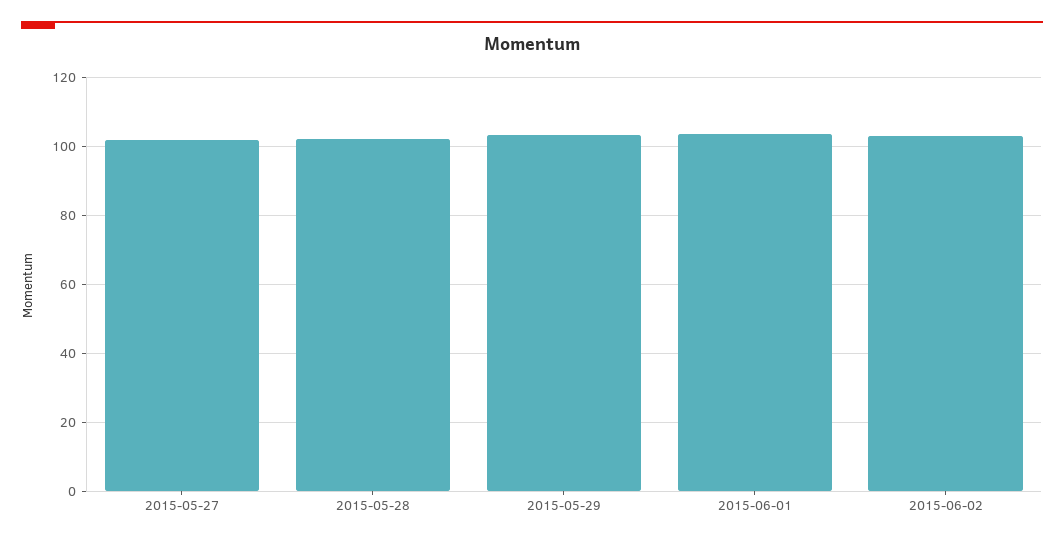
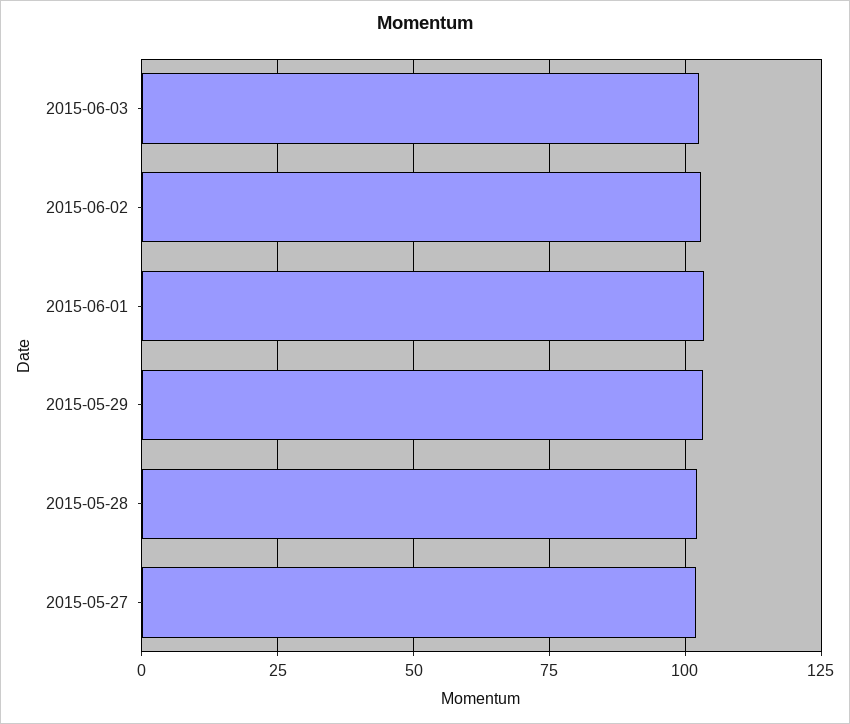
2015-06-03: none -> 102.5

